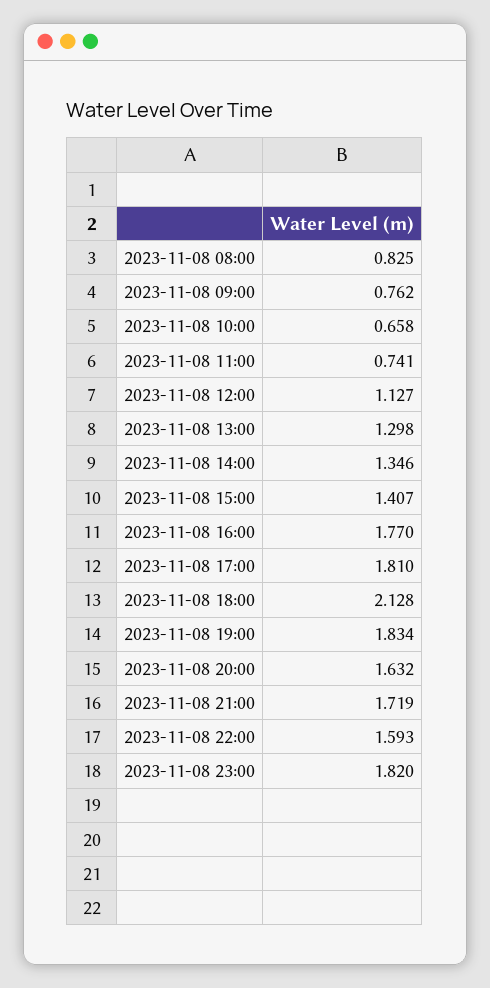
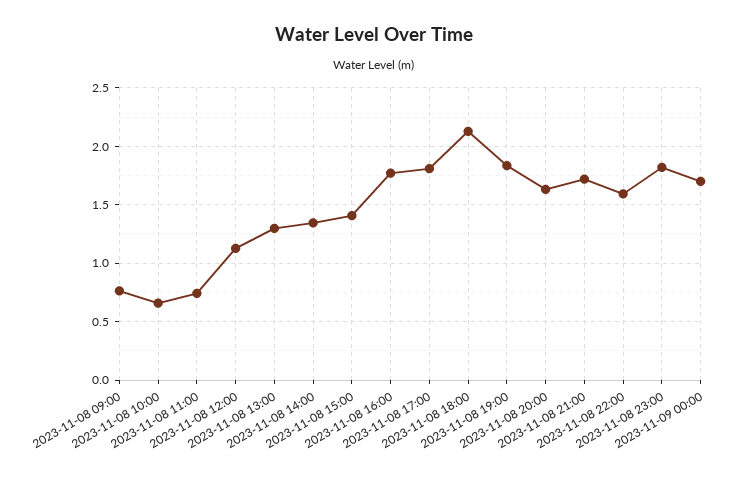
2023-11-08 08:00: 0.825 -> none
2023-11-09 00:00: none -> 1.7

